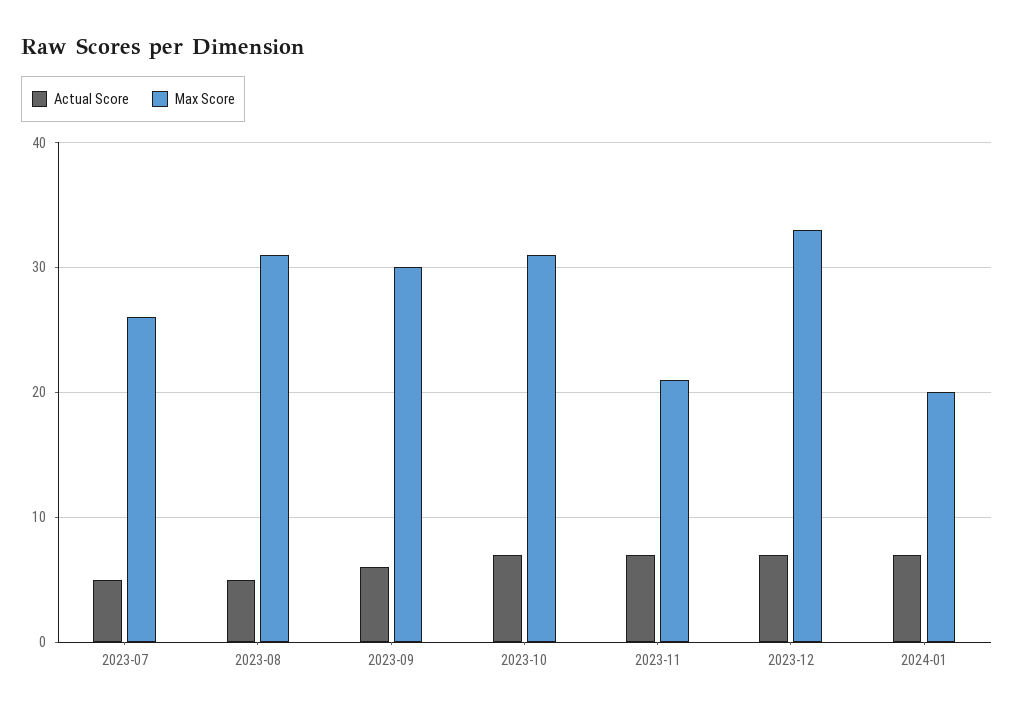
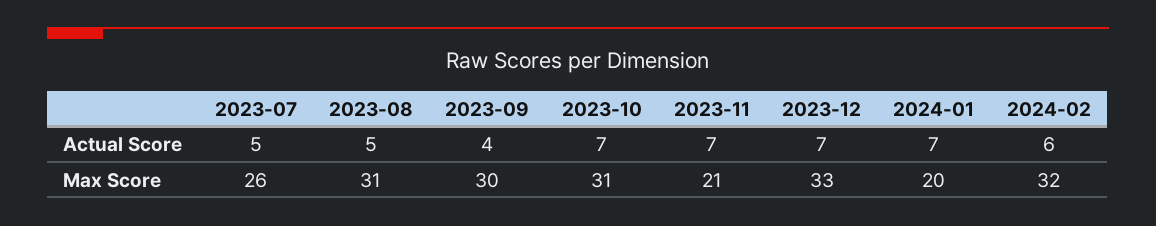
Actual Score, 2023-09: 6 -> 4
Actual Score, 2024-02: none -> 6
Max Score, 2024-02: none -> 32

